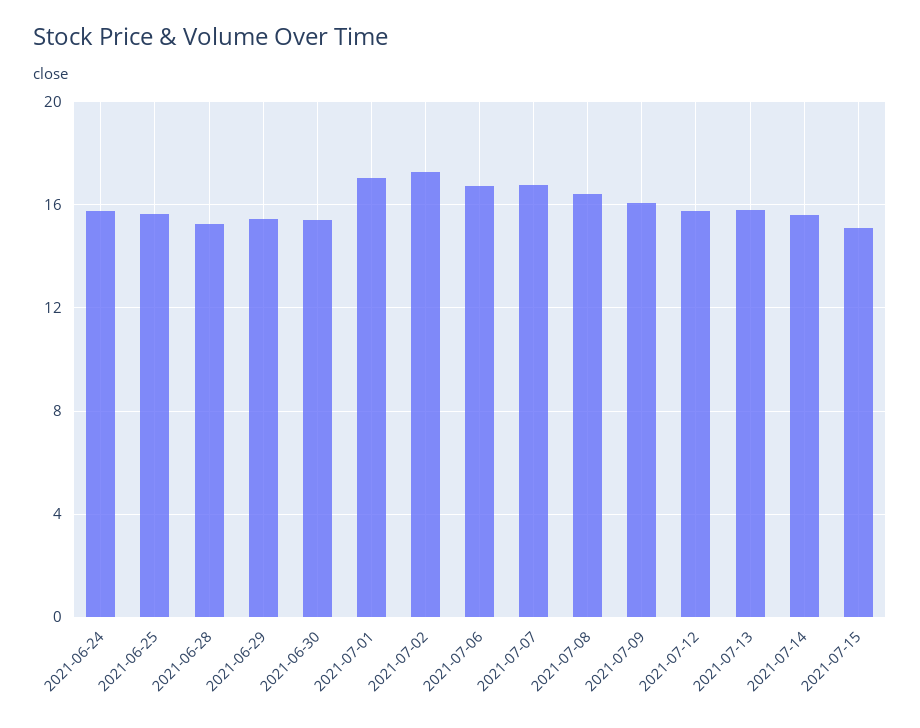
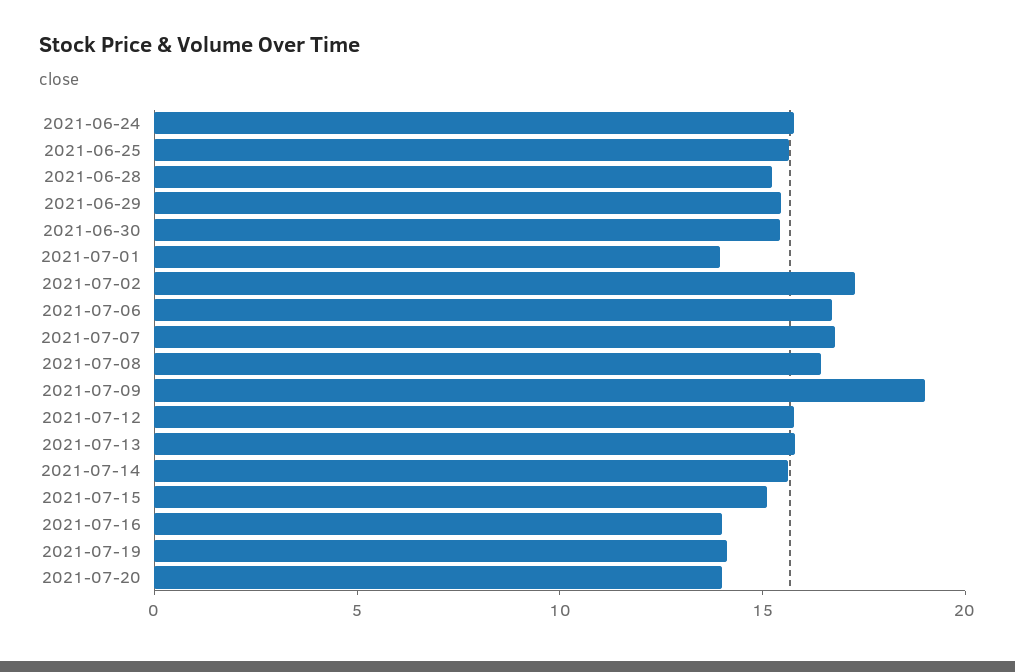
2021-07-01: 17 -> 14
2021-07-09: 16 -> 19
2021-07-16: none -> 14
2021-07-19: none -> 14
2021-07-20: none -> 14

